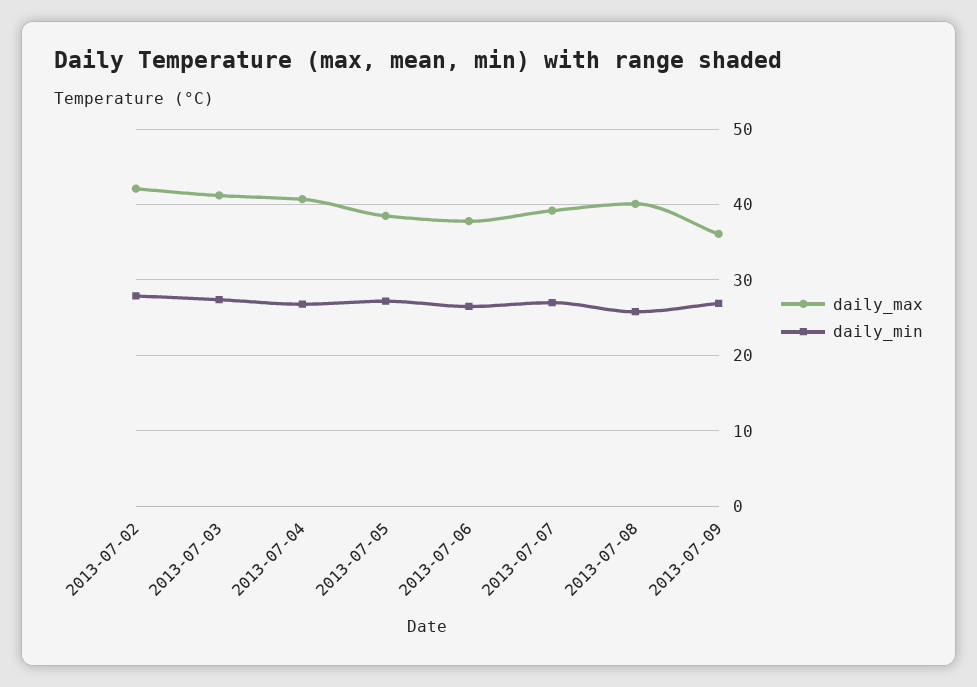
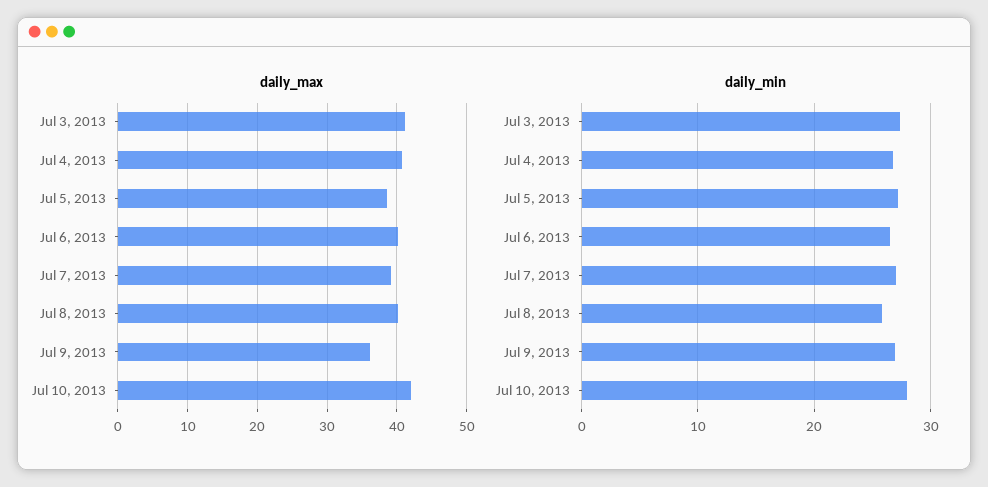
daily_max, 2013-07-02: 42 -> none
daily_min, 2013-07-02: 28 -> none
daily_max, 2013-07-06: 38 -> 40
daily_max, Jul 10, 2013: none -> 42
daily_min, Jul 10, 2013: none -> 28

